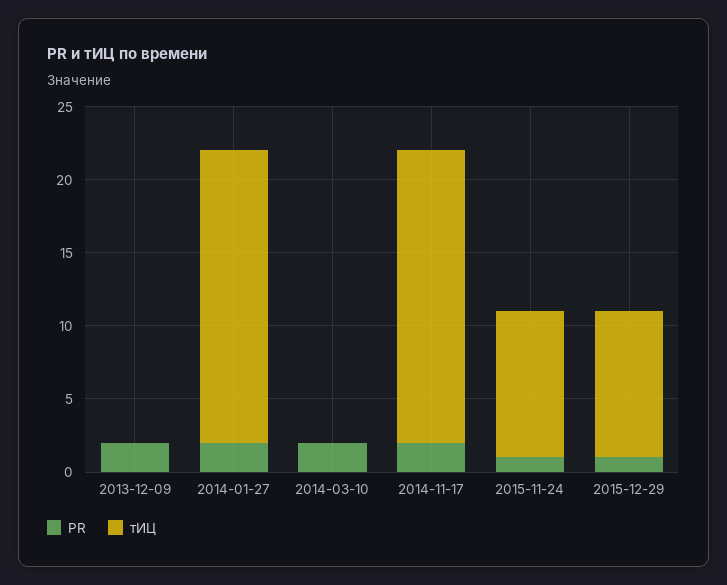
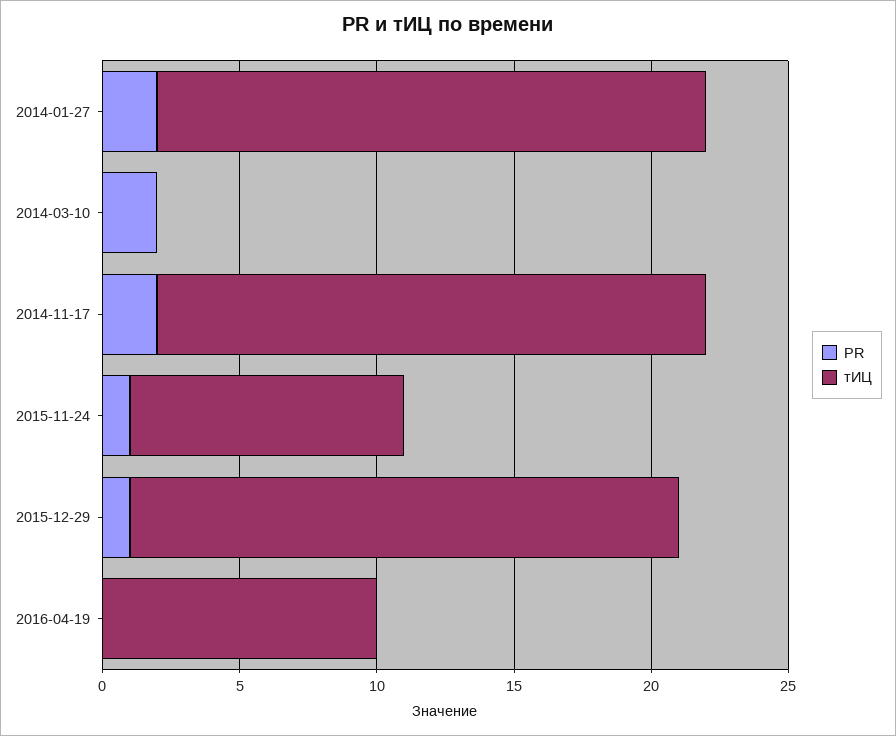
PR, 2013-12-09: 2 -> none
тИЦ, 2013-12-09: 0 -> none
тИЦ, 2015-12-29: 10 -> 20
PR, 2016-04-19: none -> 0
тИЦ, 2016-04-19: none -> 10

